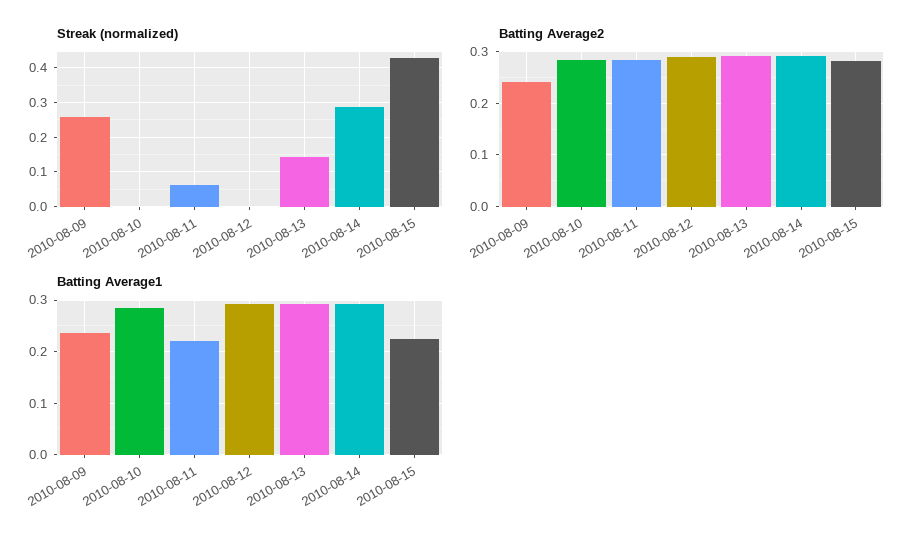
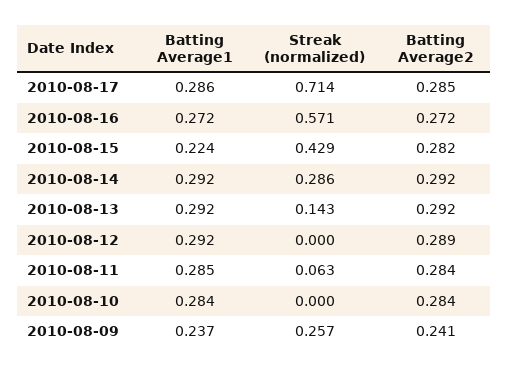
Batting Average1, 2010-08-11: 0.22 -> 0.285
Batting Average1, 2010-08-17: none -> 0.286
Streak (normalized), 2010-08-17: none -> 0.714
Batting Average2, 2010-08-17: none -> 0.285
Batting Average1, 2010-08-16: none -> 0.272
Streak (normalized), 2010-08-16: none -> 0.571
Batting Average2, 2010-08-16: none -> 0.272

